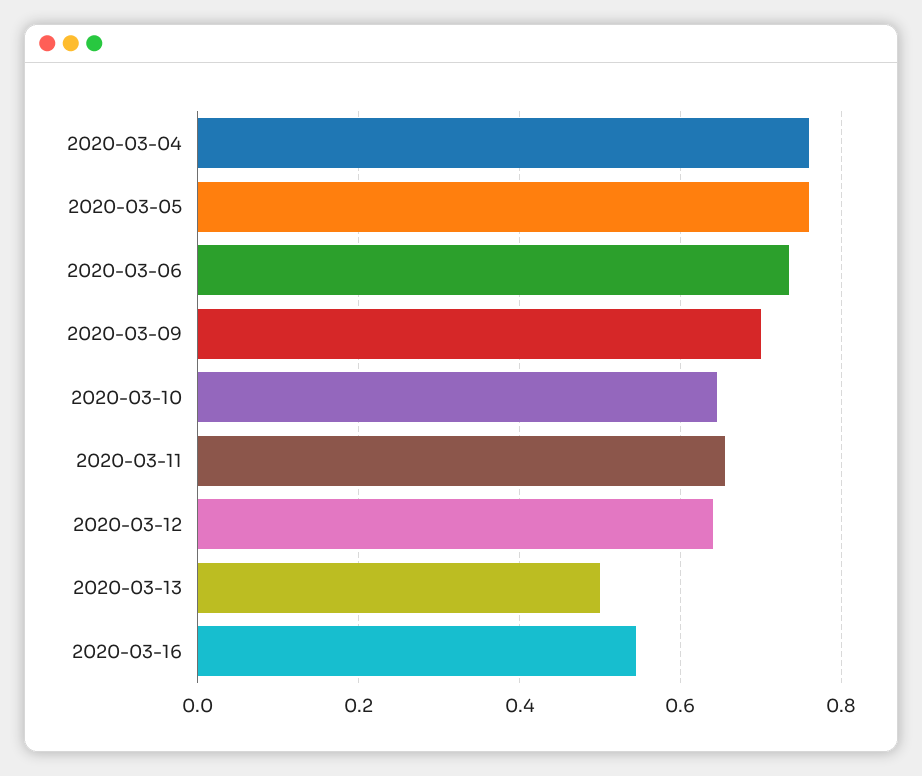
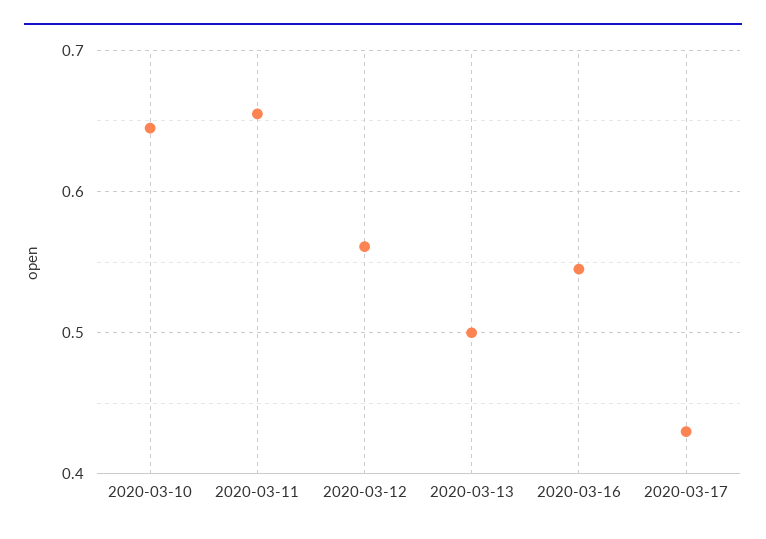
2020-03-04: 0.76 -> none
2020-03-05: 0.76 -> none
2020-03-06: 0.74 -> none
2020-03-09: 0.7 -> none
2020-03-12: 0.64 -> 0.56
2020-03-17: none -> 0.43

